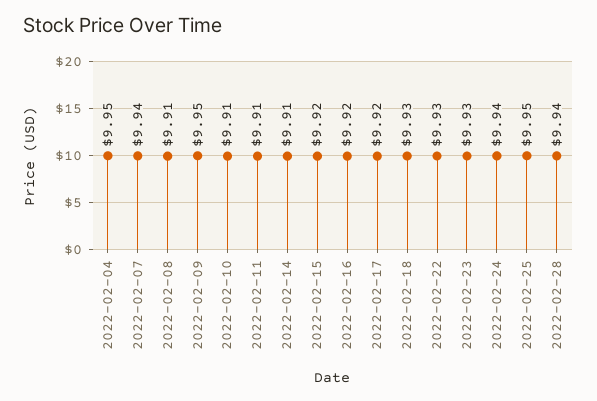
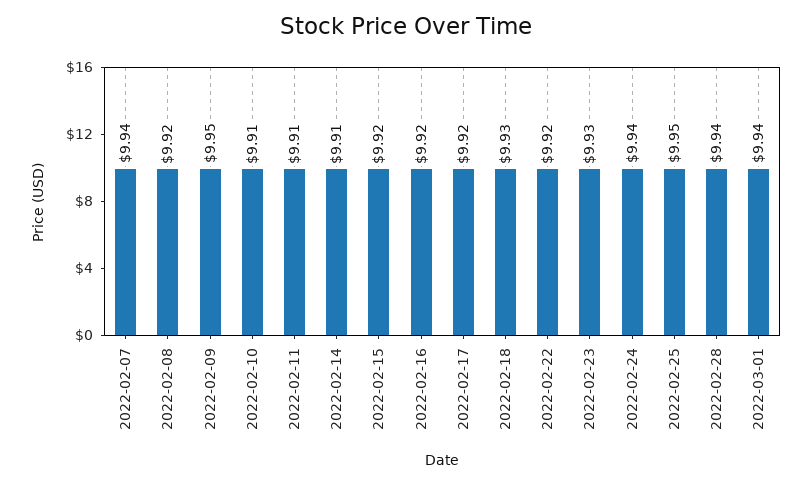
2022-02-04: 9.95 -> none
2022-02-08: 9.91 -> 9.92
2022-02-22: 9.93 -> 9.92
2022-03-01: none -> 9.94

